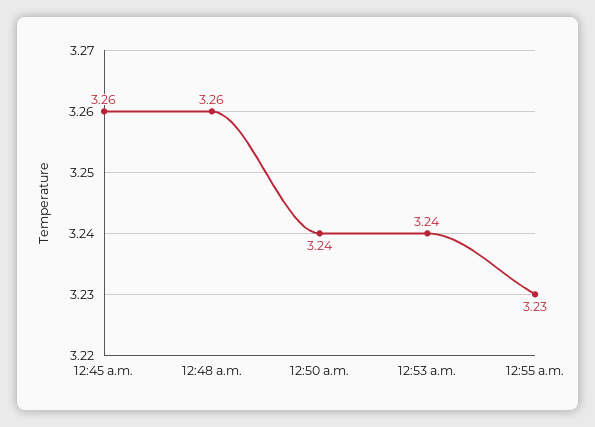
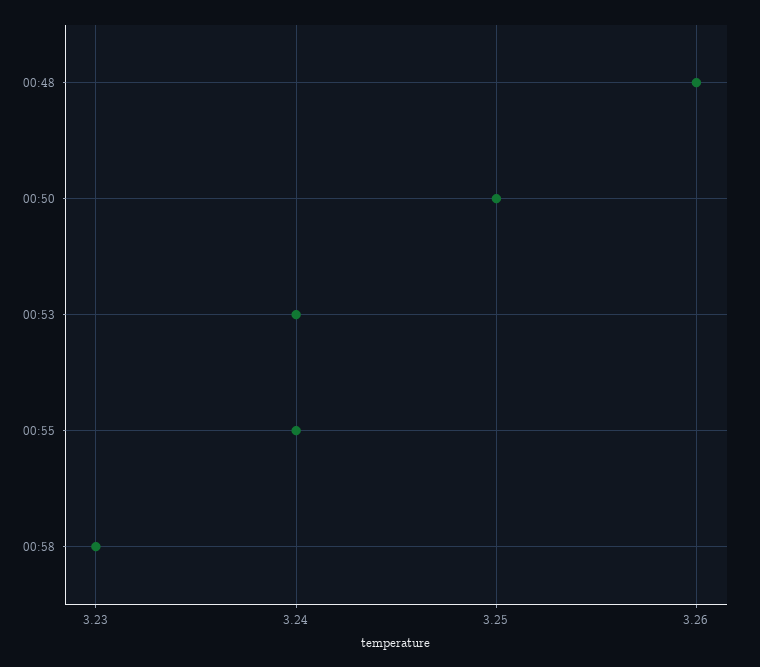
12:45 a.m.: 3.26 -> none
12:50 a.m.: 3.24 -> 3.25
12:55 a.m.: 3.23 -> 3.24
00:58: none -> 3.23

